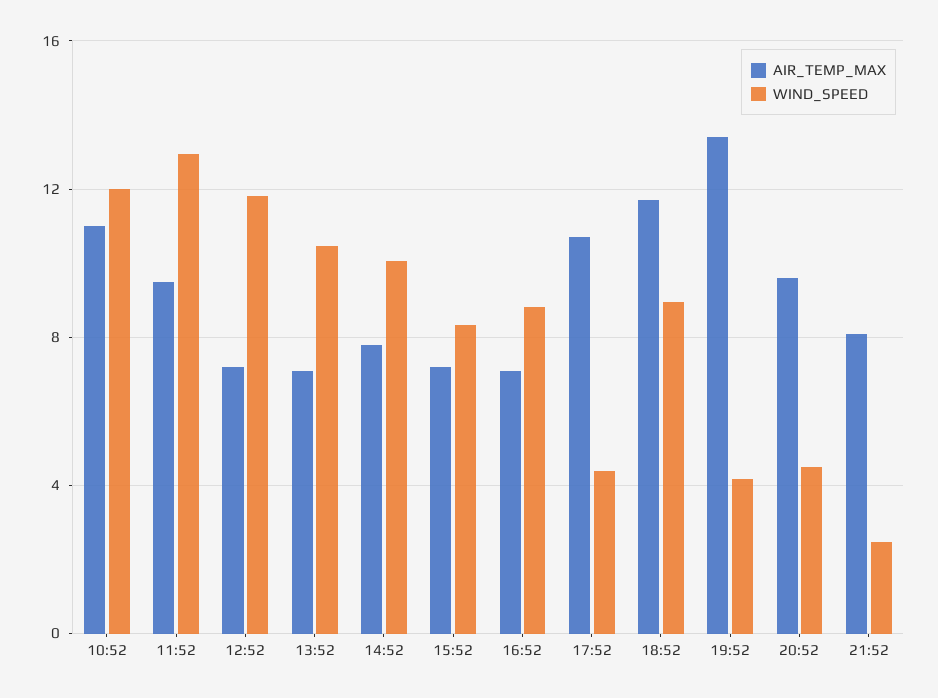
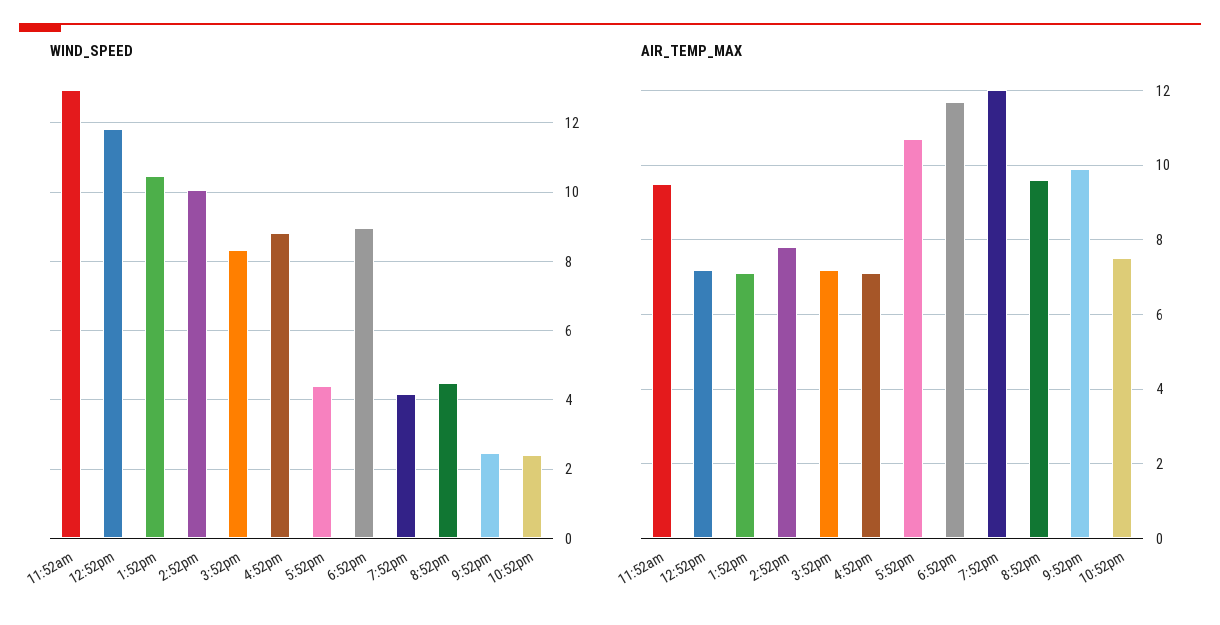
AIR_TEMP_MAX, 10:52: 11 -> none
WIND_SPEED, 10:52: 12 -> none
AIR_TEMP_MAX, 19:52: 13.5 -> 12
AIR_TEMP_MAX, 21:52: 8 -> 10
WIND_SPEED, 10:52pm: none -> 2.4
AIR_TEMP_MAX, 10:52pm: none -> 7.5

